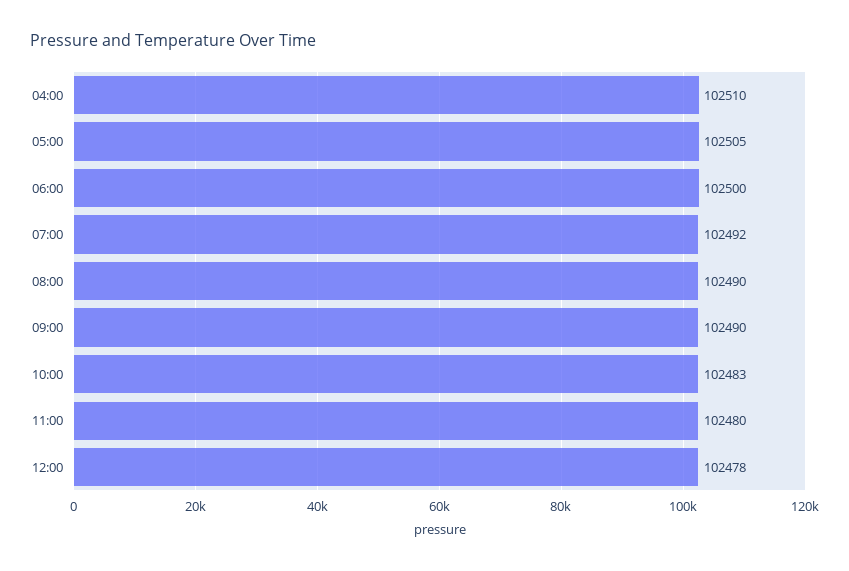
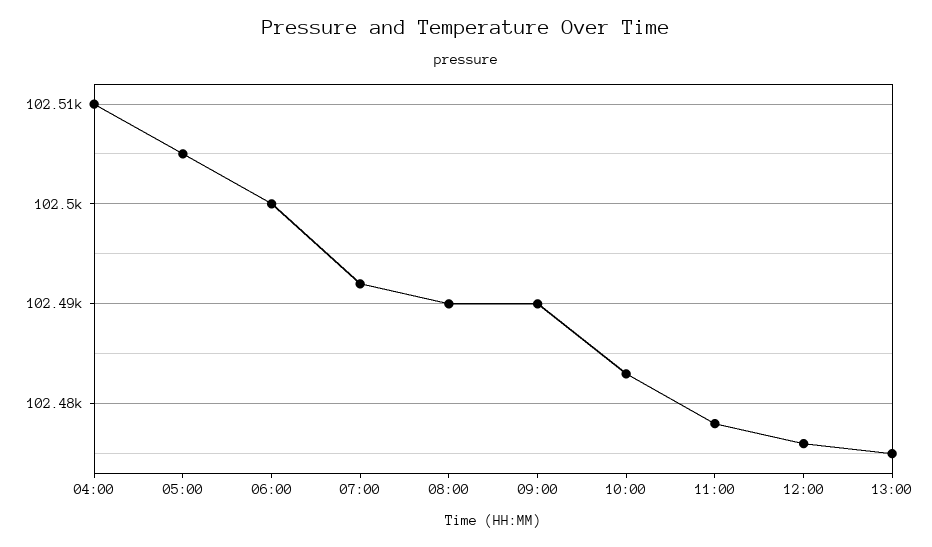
11:00: 102480 -> 102478
12:00: 102478 -> 102476
13:00: none -> 102475

